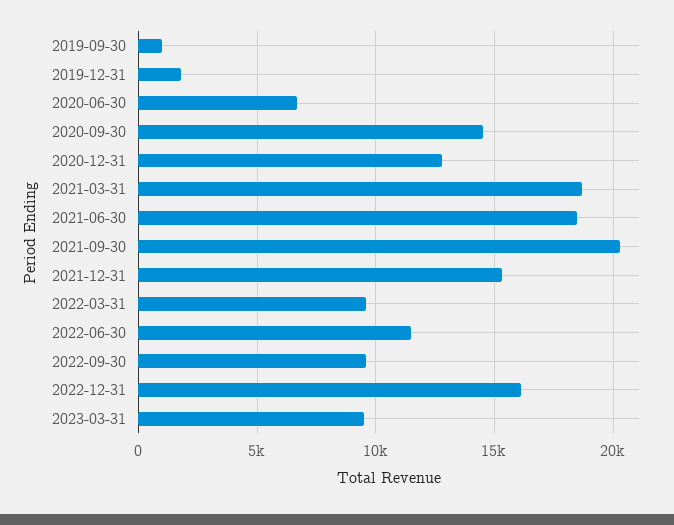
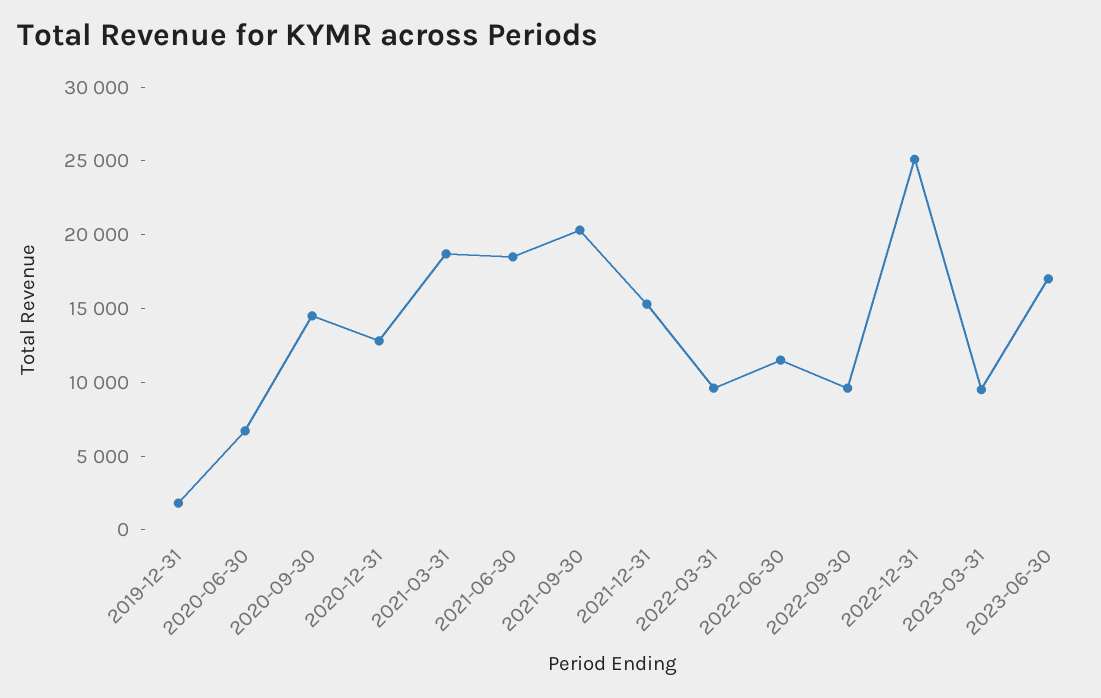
2019-09-30: 1000 -> none
2022-12-31: 16000 -> 25000
2023-06-30: none -> 17000

